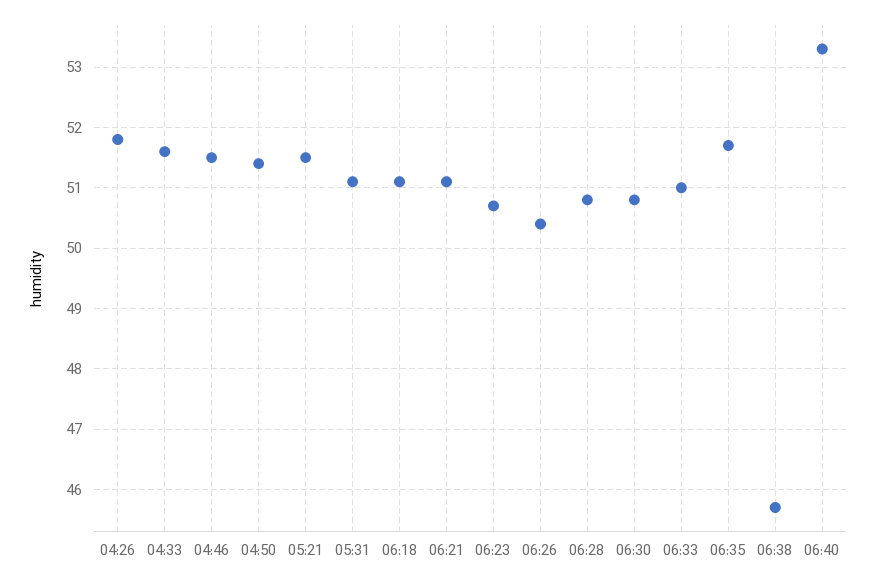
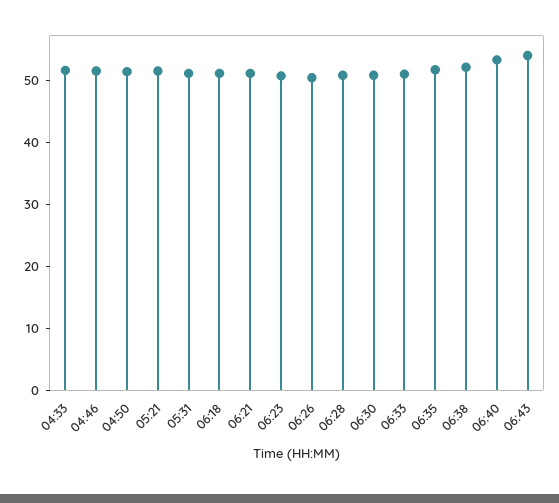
04:26: 51.8 -> none
06:38: 45.7 -> 52
06:43: none -> 54

